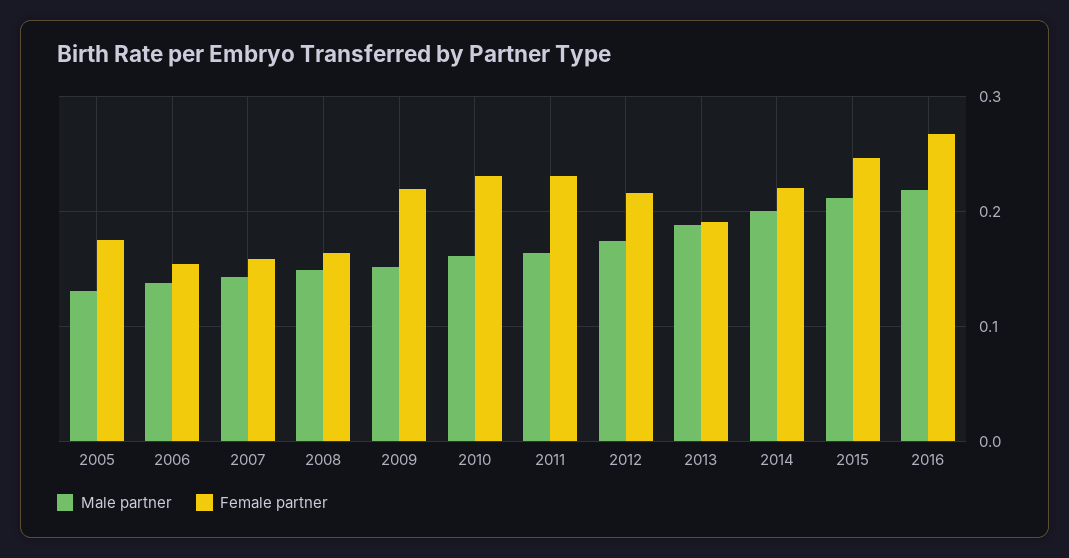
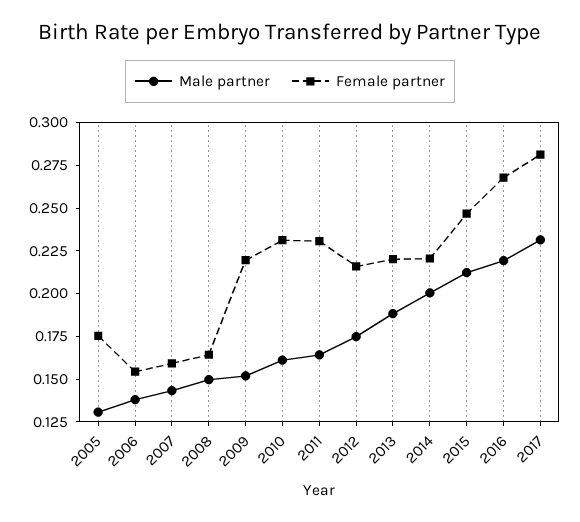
Female partner, 2013: 0.19 -> 0.22
Male partner, 2017: none -> 0.23
Female partner, 2017: none -> 0.28

